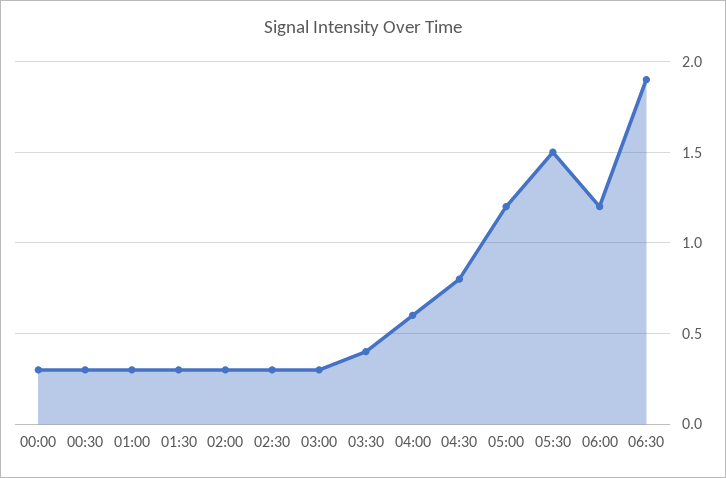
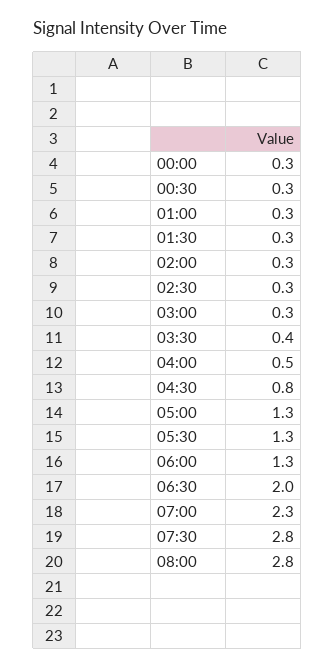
04:00: 0.6 -> 0.5
05:00: 1.2 -> 1.3
05:30: 1.5 -> 1.3
06:00: 1.2 -> 1.3
06:30: 1.9 -> 2
07:00: none -> 2.3
07:30: none -> 2.8
08:00: none -> 2.8

